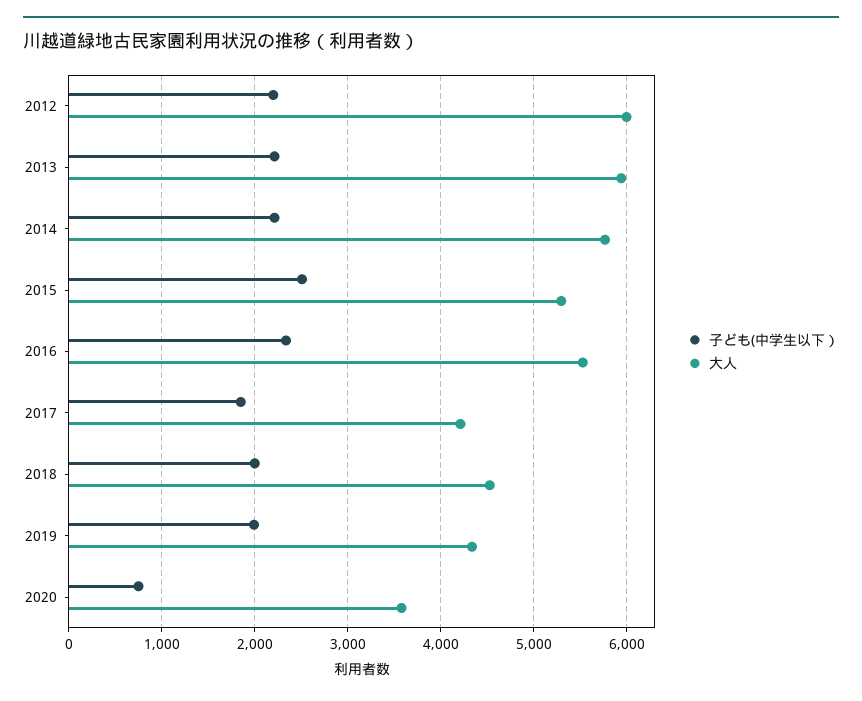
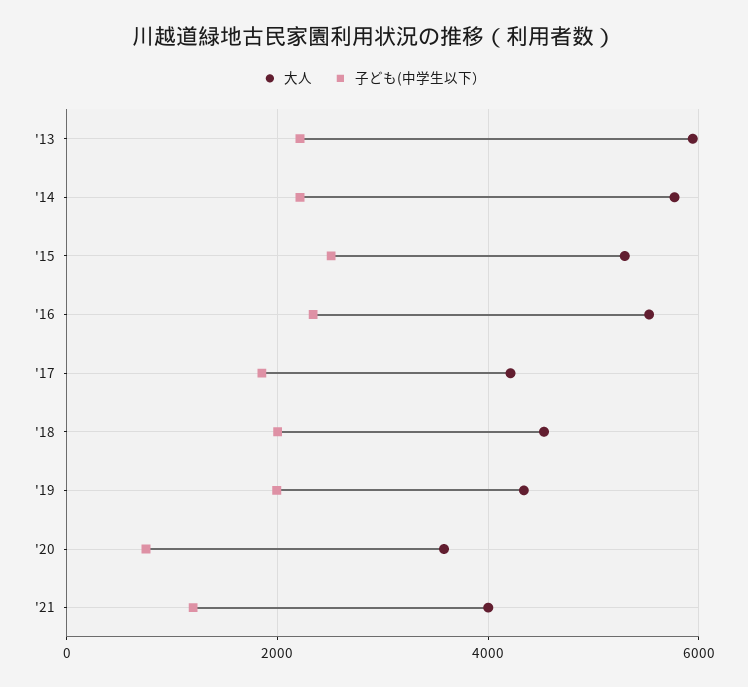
子ども(中学生以下）, 2012: 2200 -> none
大人, 2012: 6000 -> none
大人, '21: none -> 4000
子ども(中学生以下）, '21: none -> 1200

